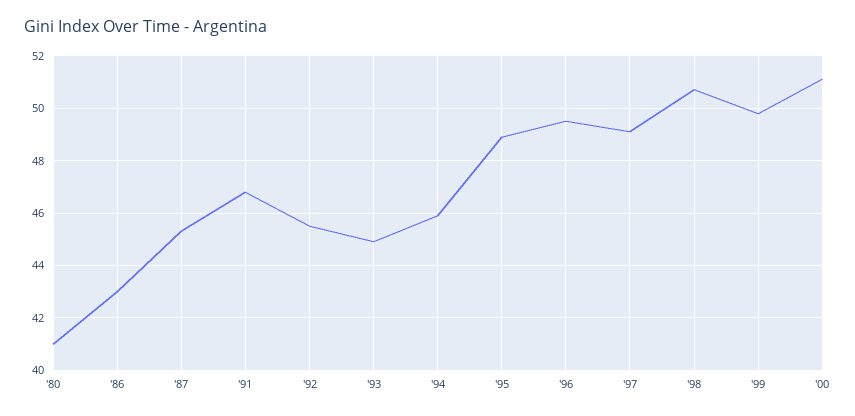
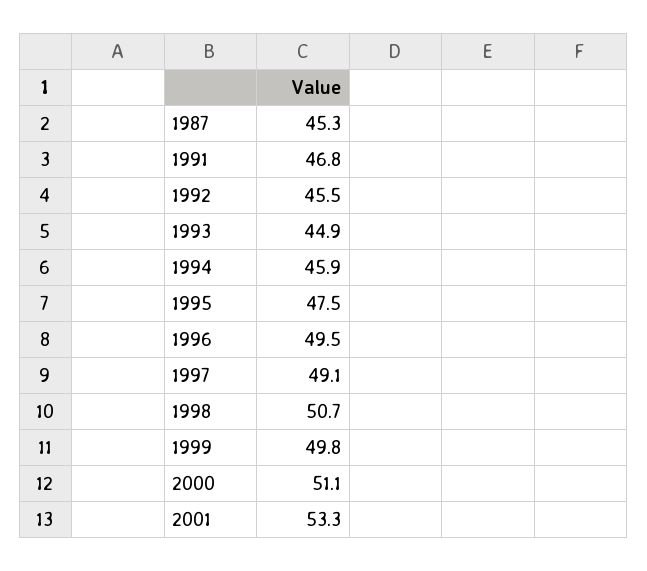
'80: 41 -> none
'86: 43 -> none
'95: 49 -> 47.5
2001: none -> 53.3

